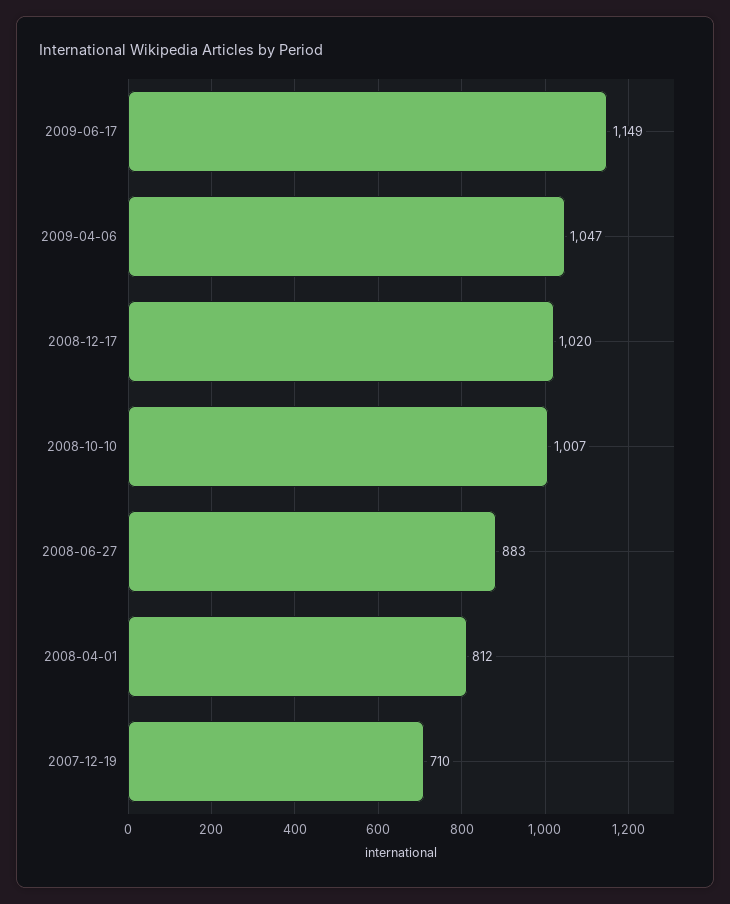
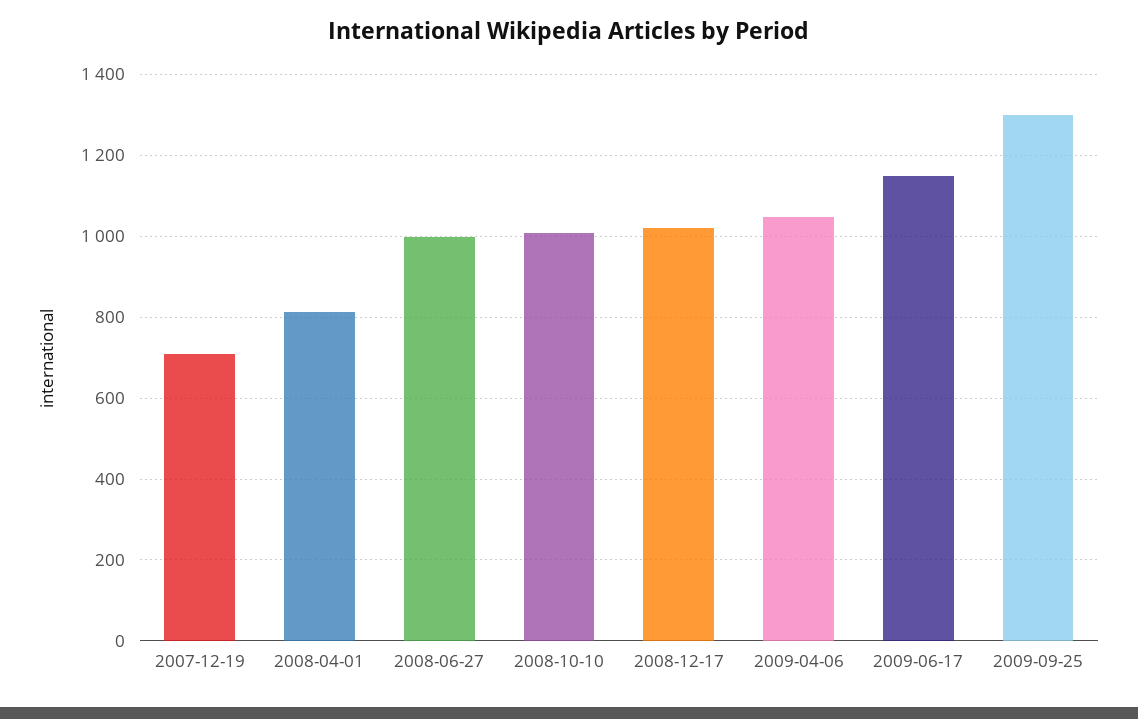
2008-06-27: 883 -> 1000
2009-09-25: none -> 1300

